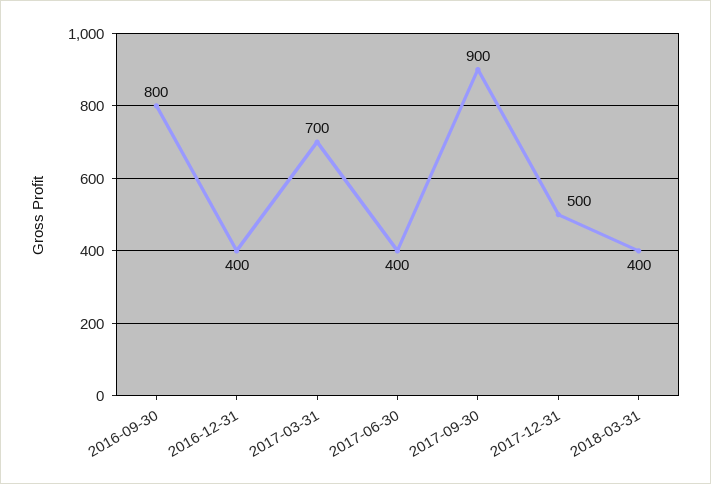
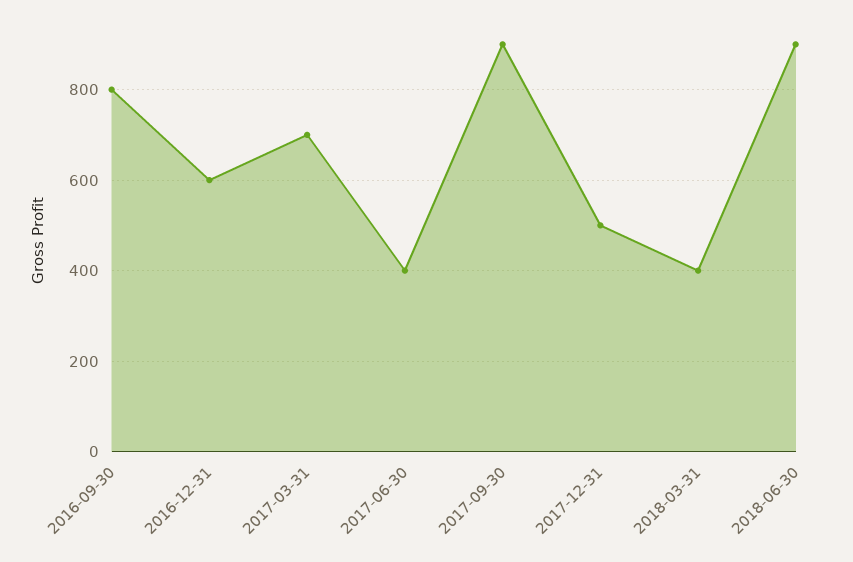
2016-12-31: 400 -> 600
2018-06-30: none -> 900

